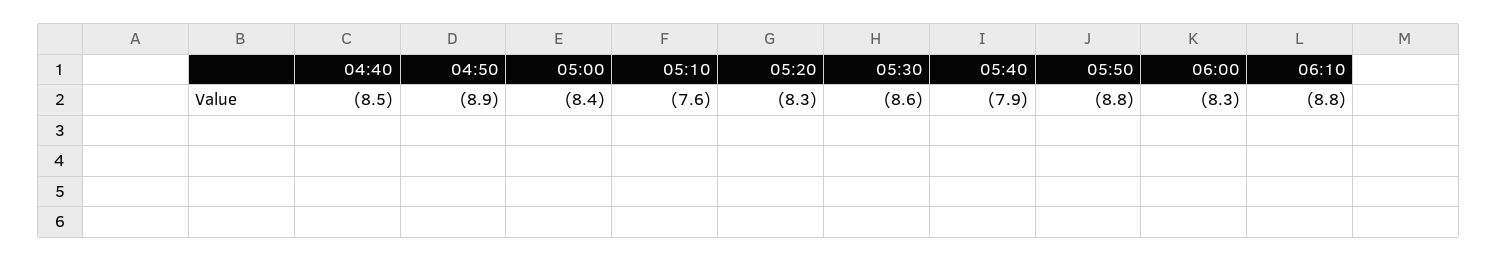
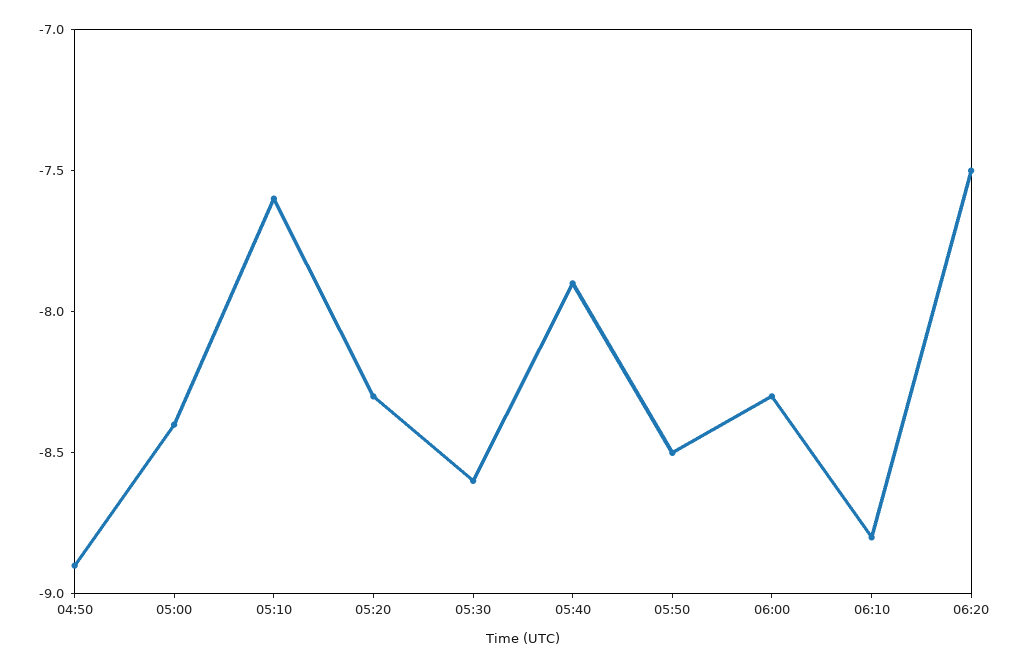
04:40: -8.5 -> none
05:50: -8.8 -> -8.5
06:20: none -> -7.5

